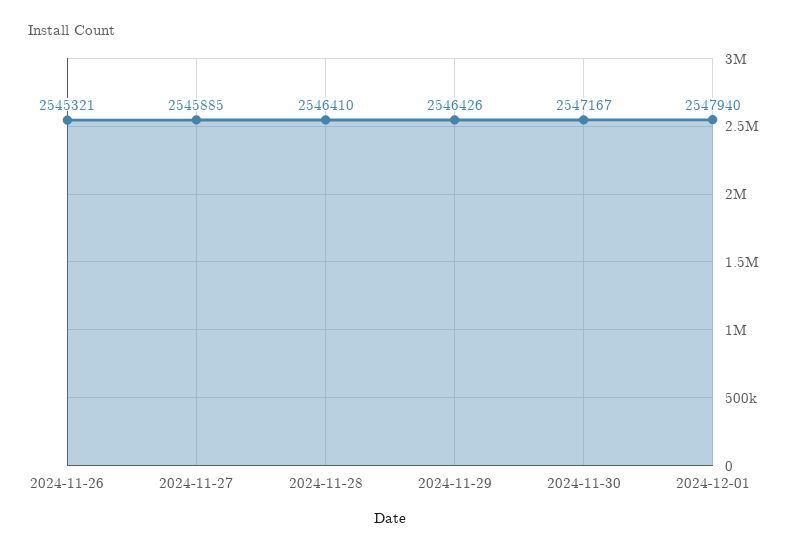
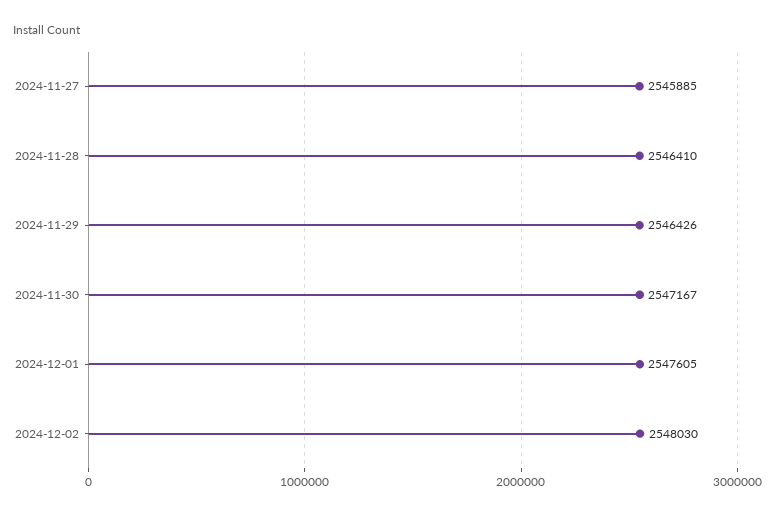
2024-11-26: 2545321 -> none
2024-12-01: 2547940 -> 2547605
2024-12-02: none -> 2548030

